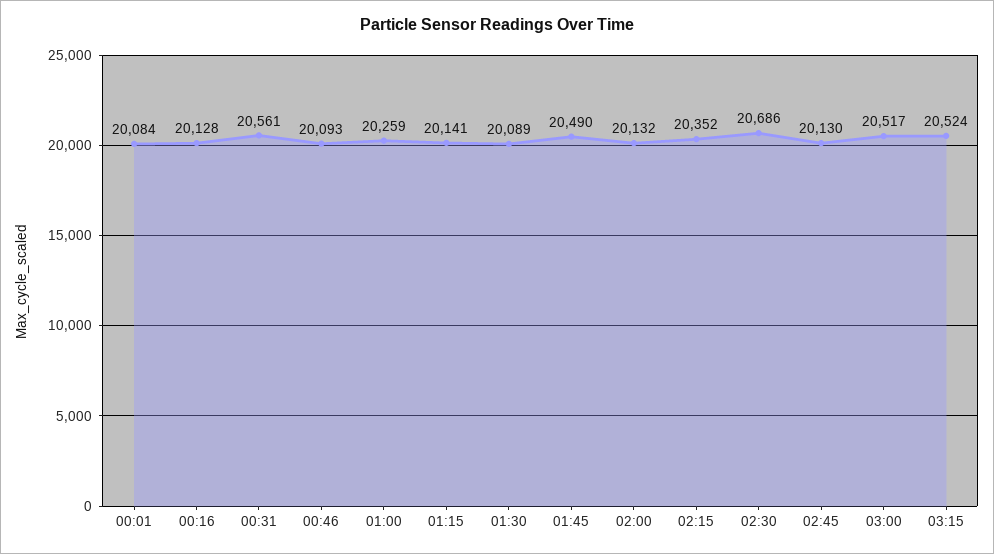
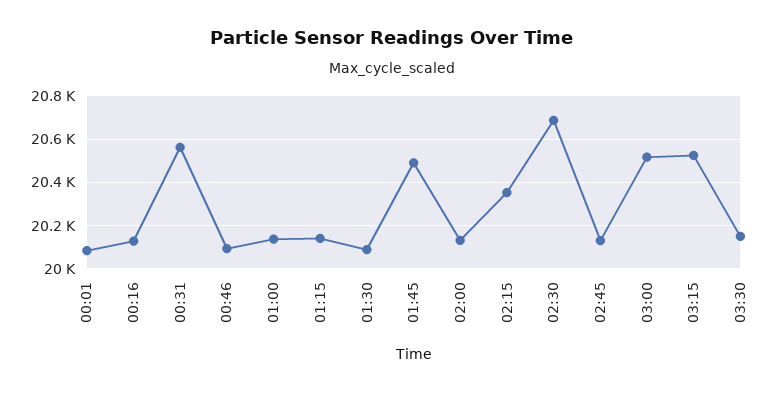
01:00: 20259 -> 20150
03:30: none -> 20150

